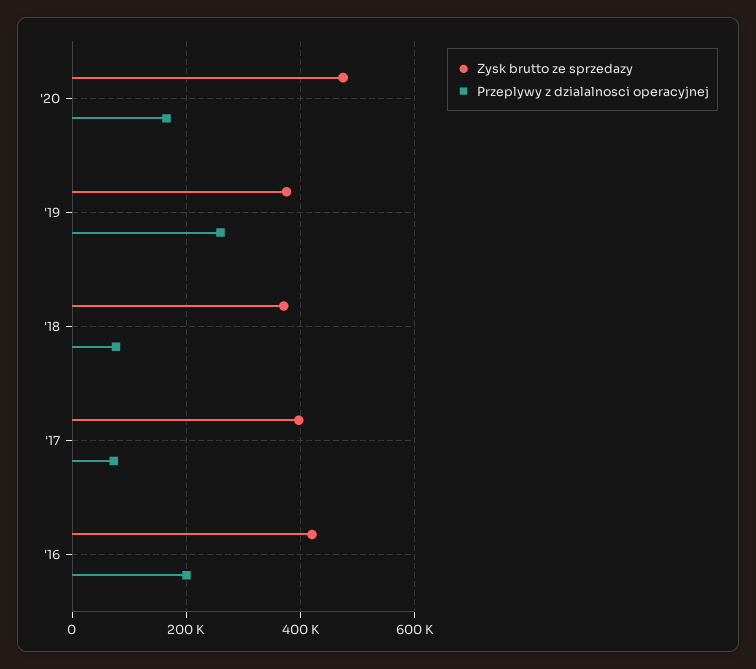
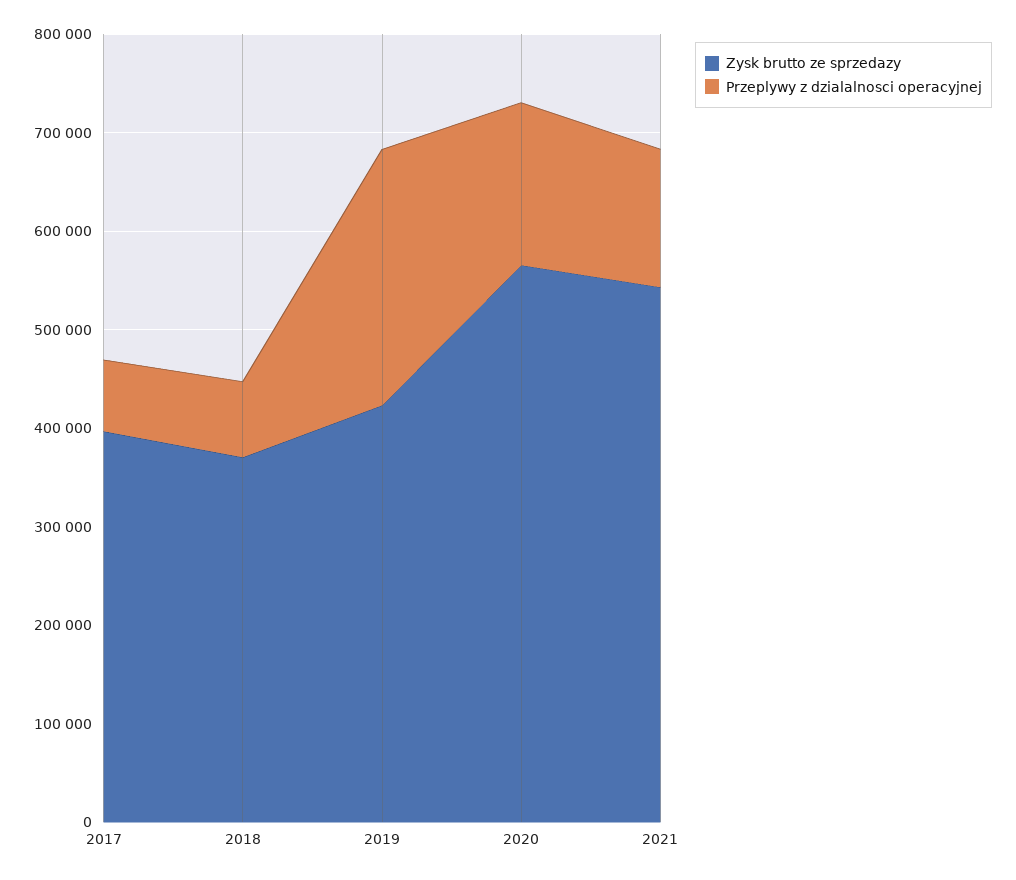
Zysk brutto ze sprzedazy, '20: 480000 -> 560000
Zysk brutto ze sprzedazy, '19: 380000 -> 420000
Zysk brutto ze sprzedazy, '16: 420000 -> none
Przeplywy z dzialalnosci operacyjnej, '16: 200000 -> none
Zysk brutto ze sprzedazy, 2021: none -> 540000
Przeplywy z dzialalnosci operacyjnej, 2021: none -> 140000

